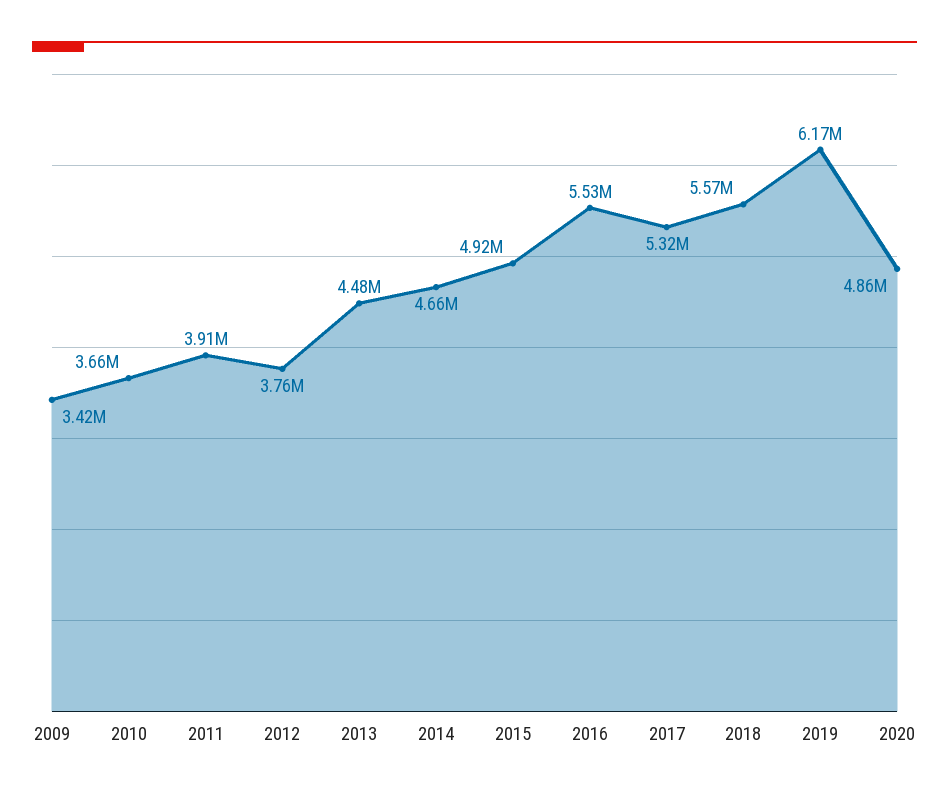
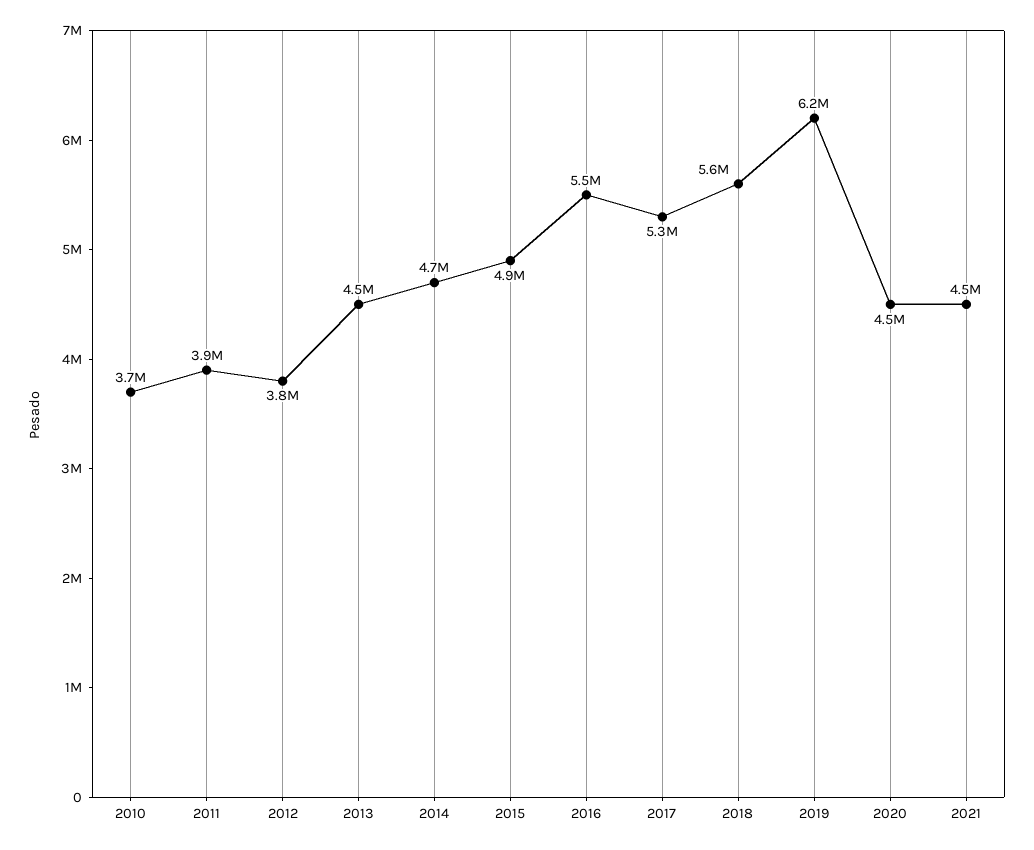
2009: 3420000 -> none
2020: 4860000 -> 4500000
2021: none -> 4500000

